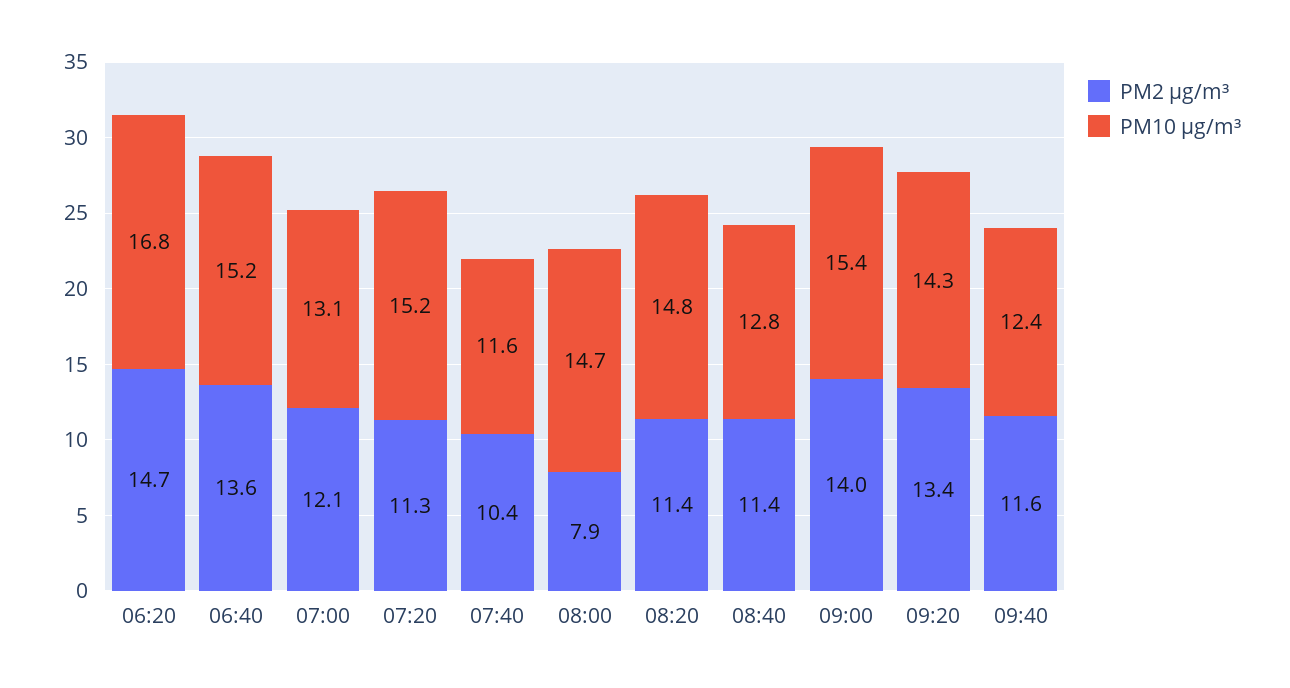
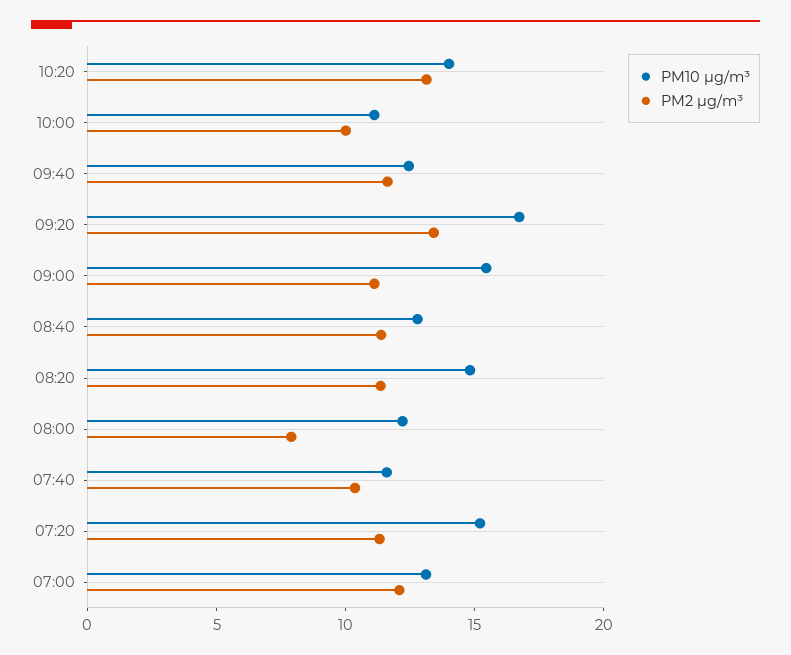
PM2 µg/m³, 06:20: 14.7 -> none
PM10 µg/m³, 06:20: 16.8 -> none
PM2 µg/m³, 06:40: 13.6 -> none
PM10 µg/m³, 06:40: 15.2 -> none
PM10 µg/m³, 08:00: 14.7 -> 12
PM2 µg/m³, 09:00: 14 -> 11
PM10 µg/m³, 09:20: 14.3 -> 17
PM10 µg/m³, 10:20: none -> 14
PM2 µg/m³, 10:20: none -> 13
PM10 µg/m³, 10:00: none -> 11
PM2 µg/m³, 10:00: none -> 10

